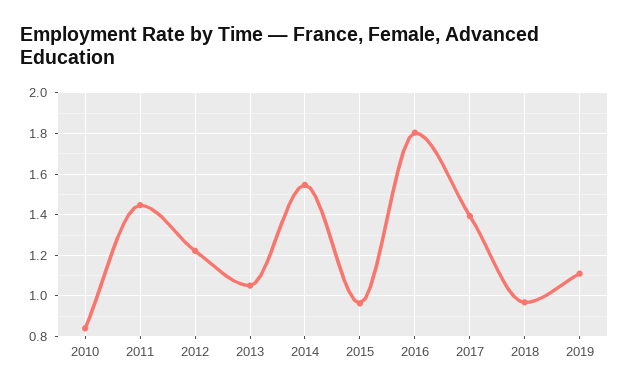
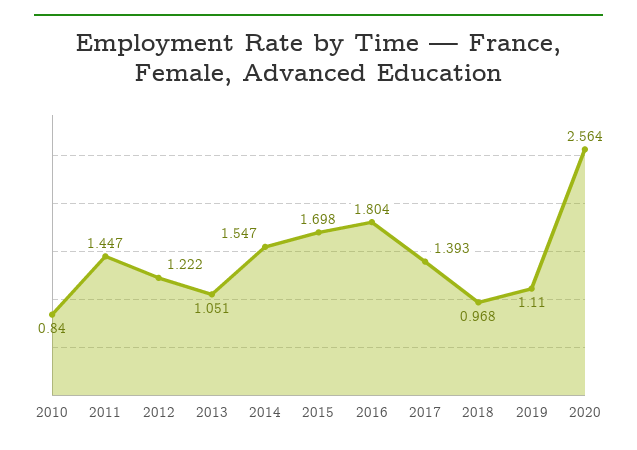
2015: 0.95 -> 1.698
2020: none -> 2.564

